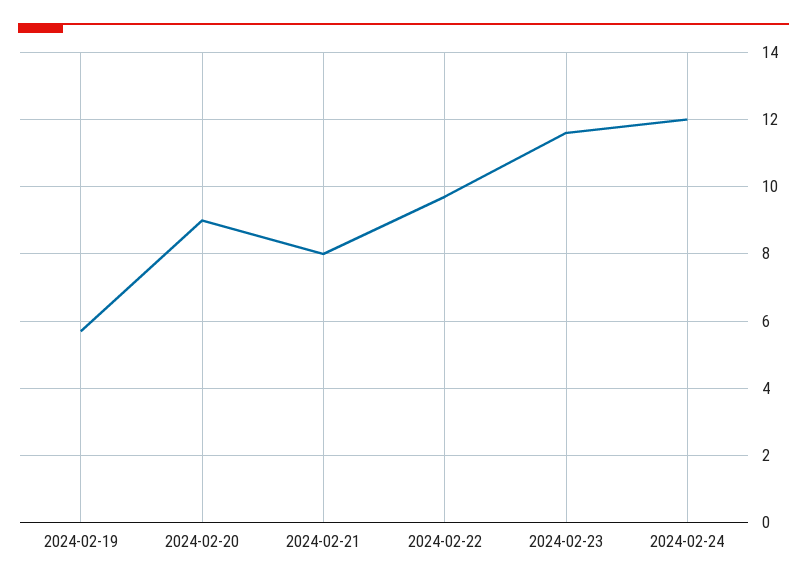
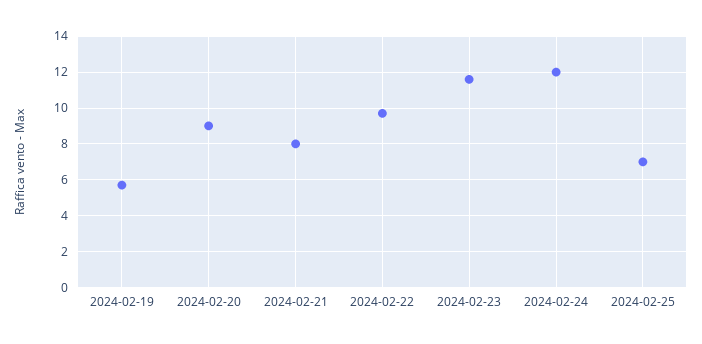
2024-02-25: none -> 7

